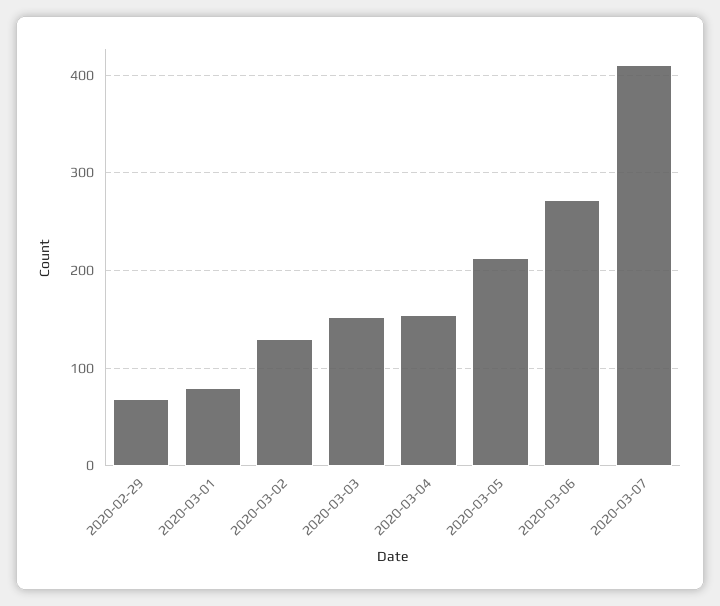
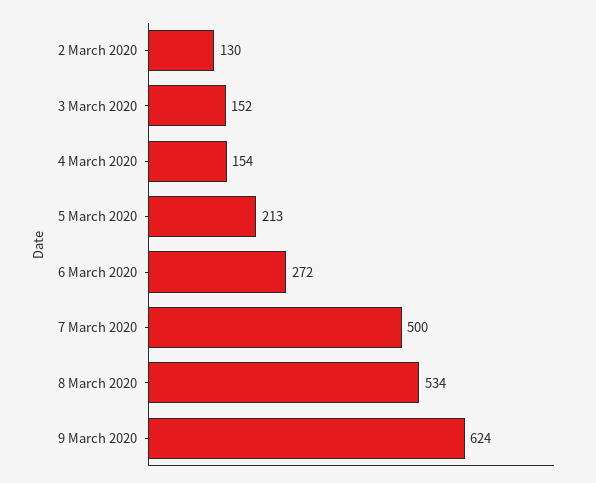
2020-02-29: 70 -> none
2020-03-01: 80 -> none
2020-03-07: 410 -> 500
8 March 2020: none -> 534
9 March 2020: none -> 624

